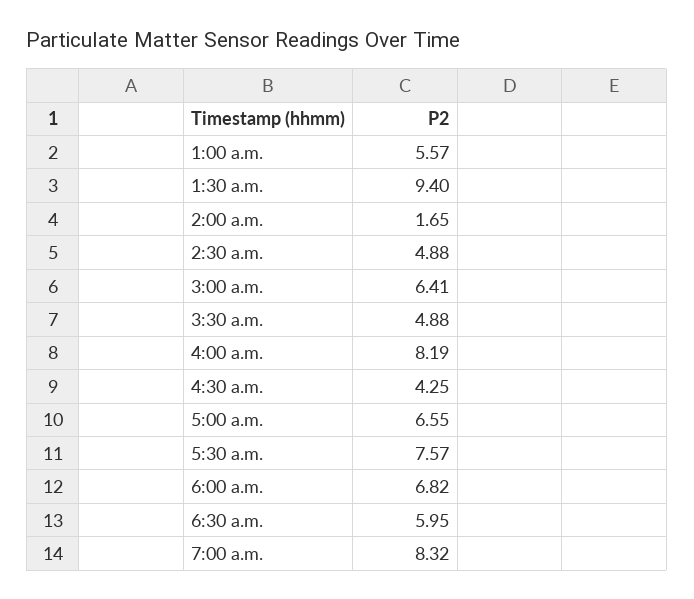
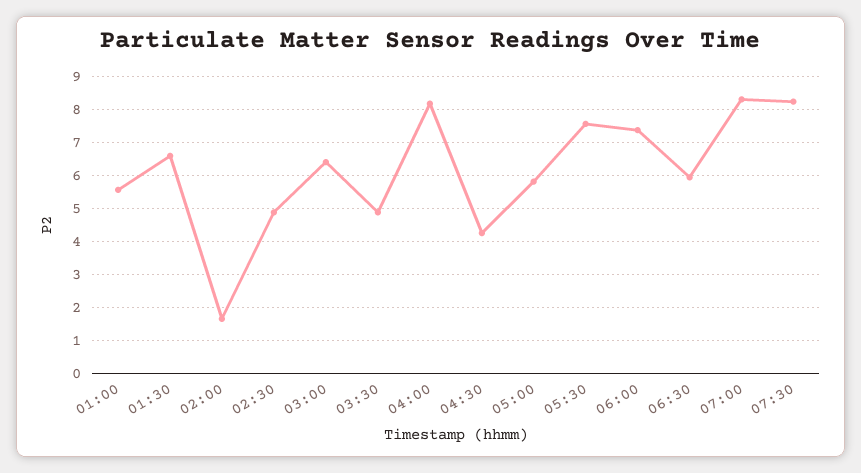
1:30 a.m.: 9.4 -> 6.6
5:00 a.m.: 6.55 -> 5.8
6:00 a.m.: 6.82 -> 7.4
07:30: none -> 8.2

